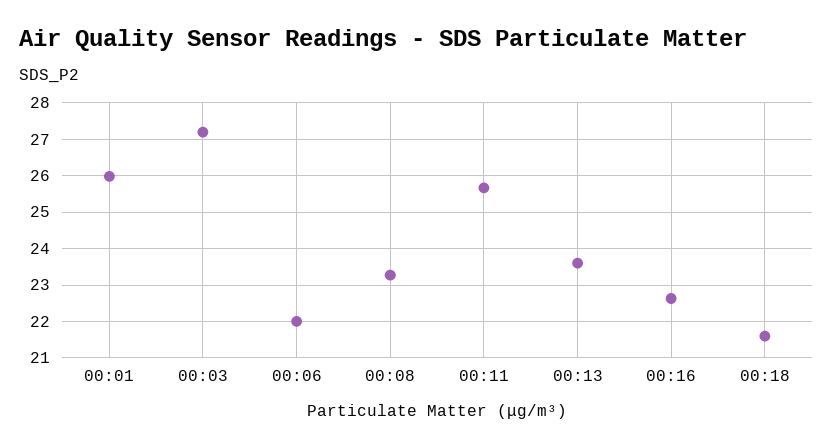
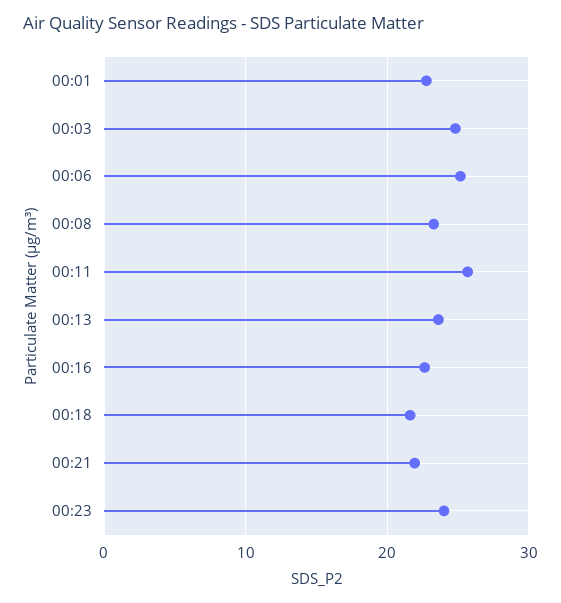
00:01: 26 -> 23
00:03: 27.2 -> 25
00:06: 22 -> 25
00:21: none -> 22
00:23: none -> 24

